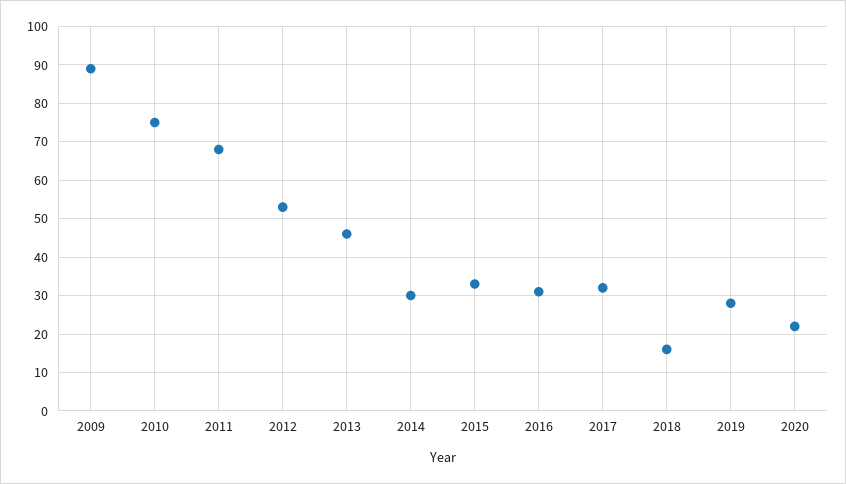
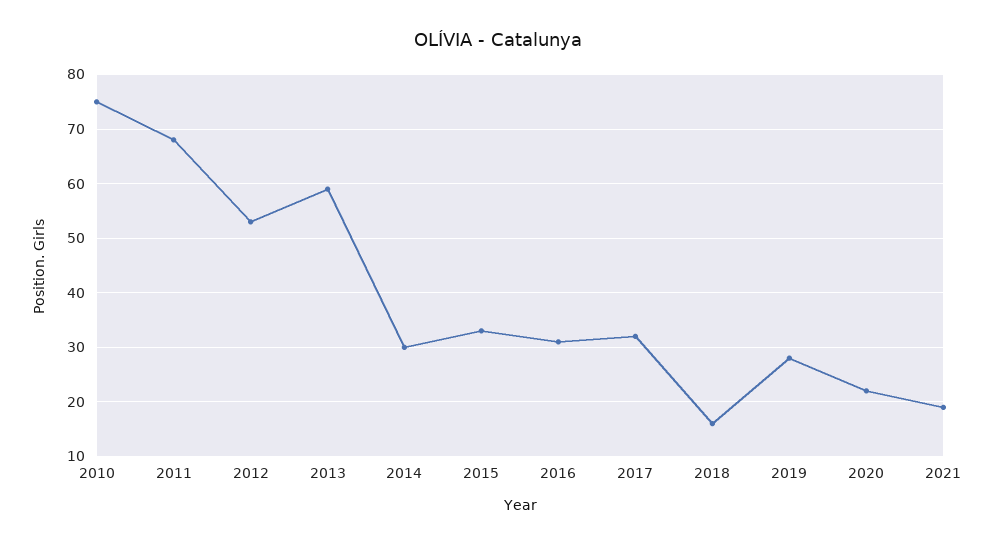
2009: 90 -> none
2013: 45 -> 60
2021: none -> 20

